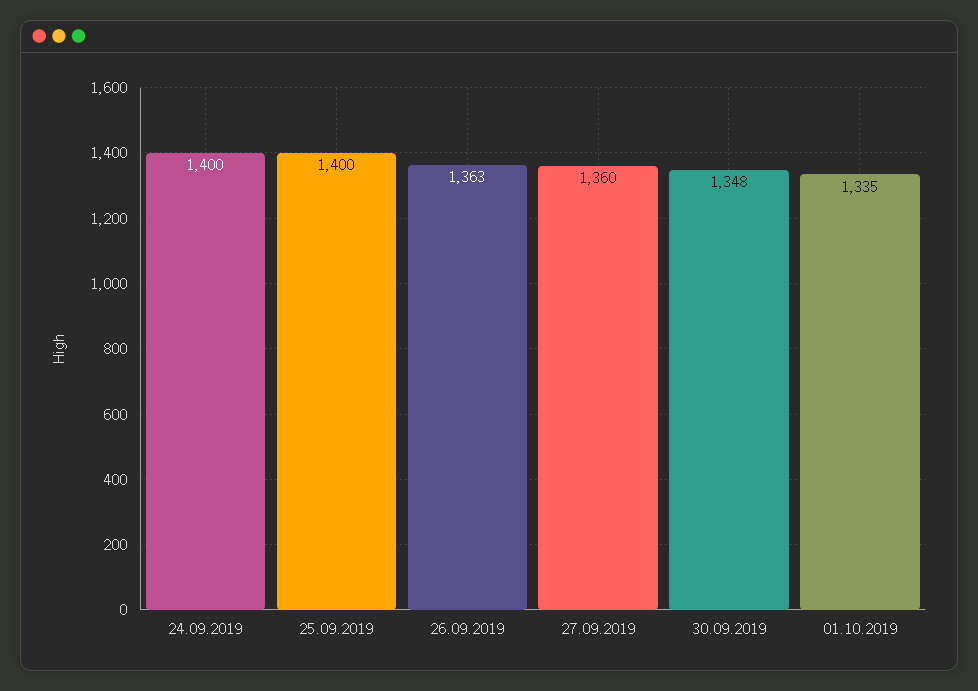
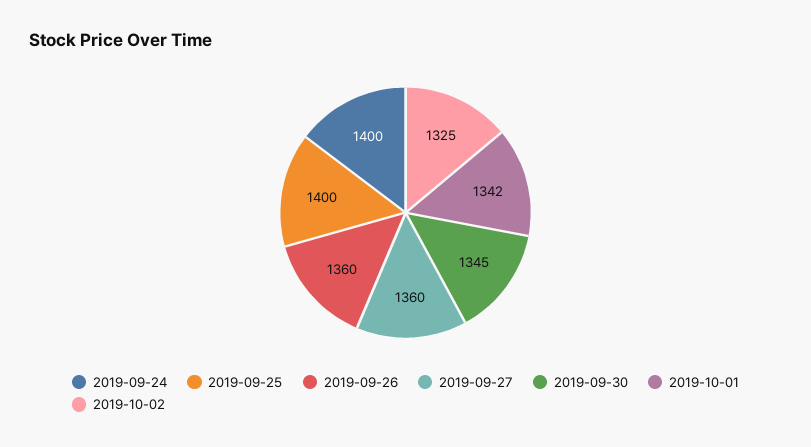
26.09.2019: 1363 -> 1360
30.09.2019: 1348 -> 1345
01.10.2019: 1335 -> 1342
2019-10-02: none -> 1325

